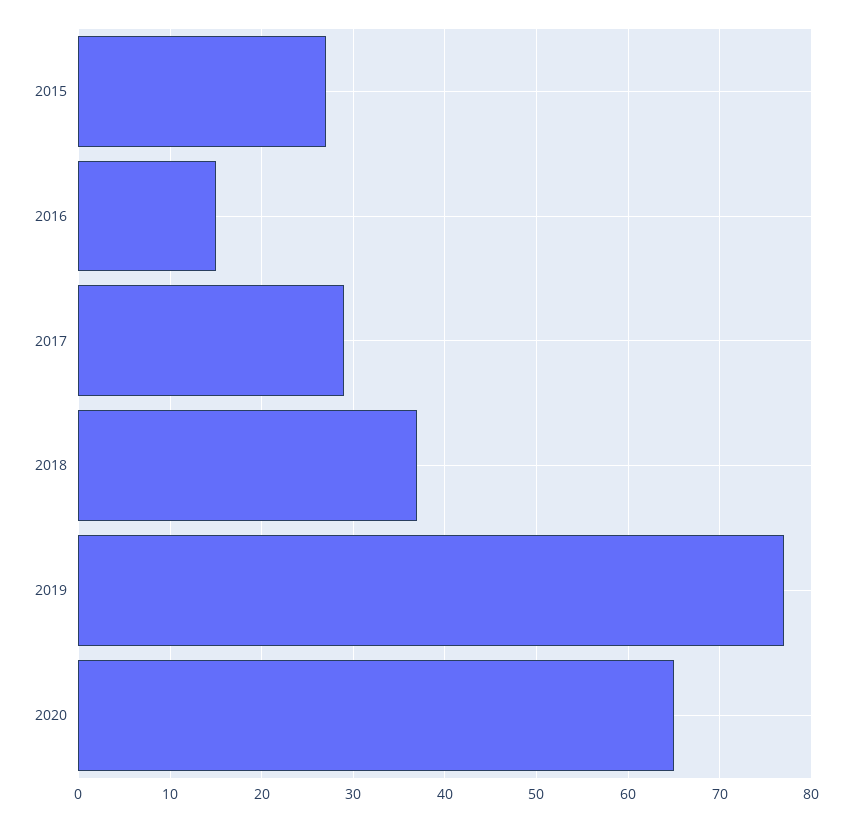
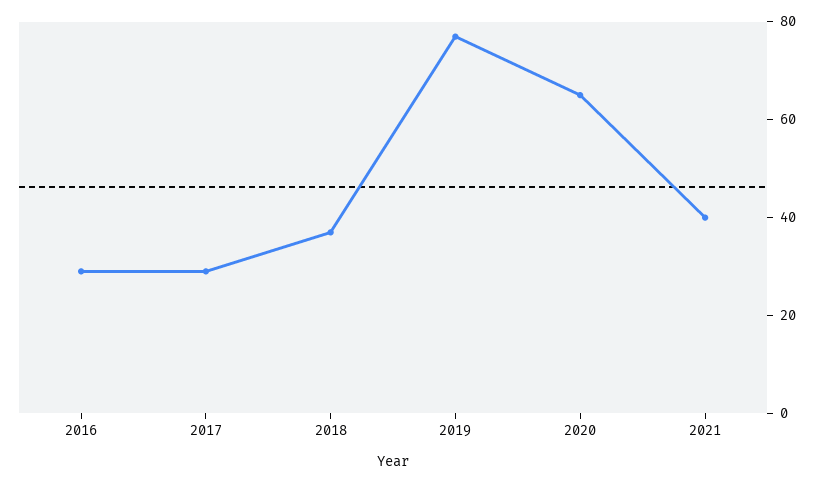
2015: 27 -> none
2016: 15 -> 30
2021: none -> 40

